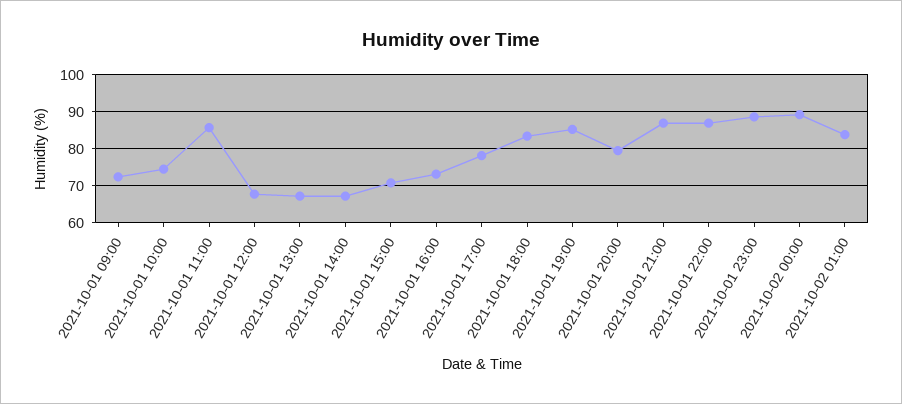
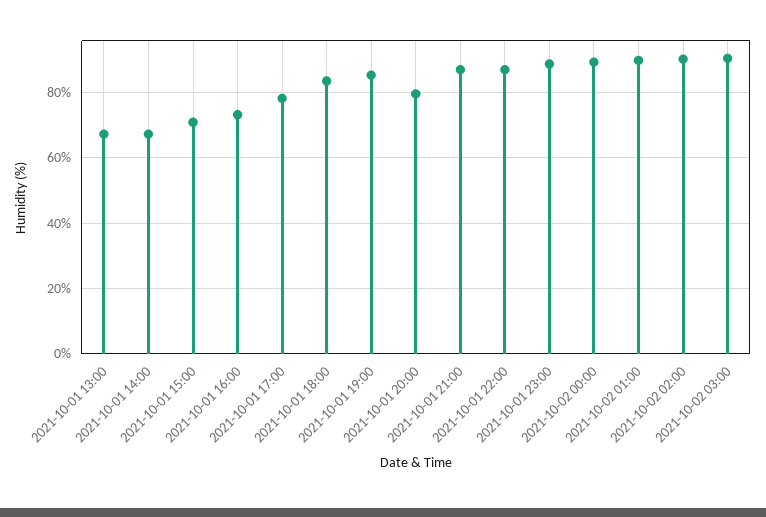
2021-10-01 09:00: 72 -> none
2021-10-01 10:00: 74 -> none
2021-10-01 11:00: 86 -> none
2021-10-01 12:00: 68 -> none
2021-10-02 01:00: 84 -> 90
2021-10-02 02:00: none -> 90
2021-10-02 03:00: none -> 90

